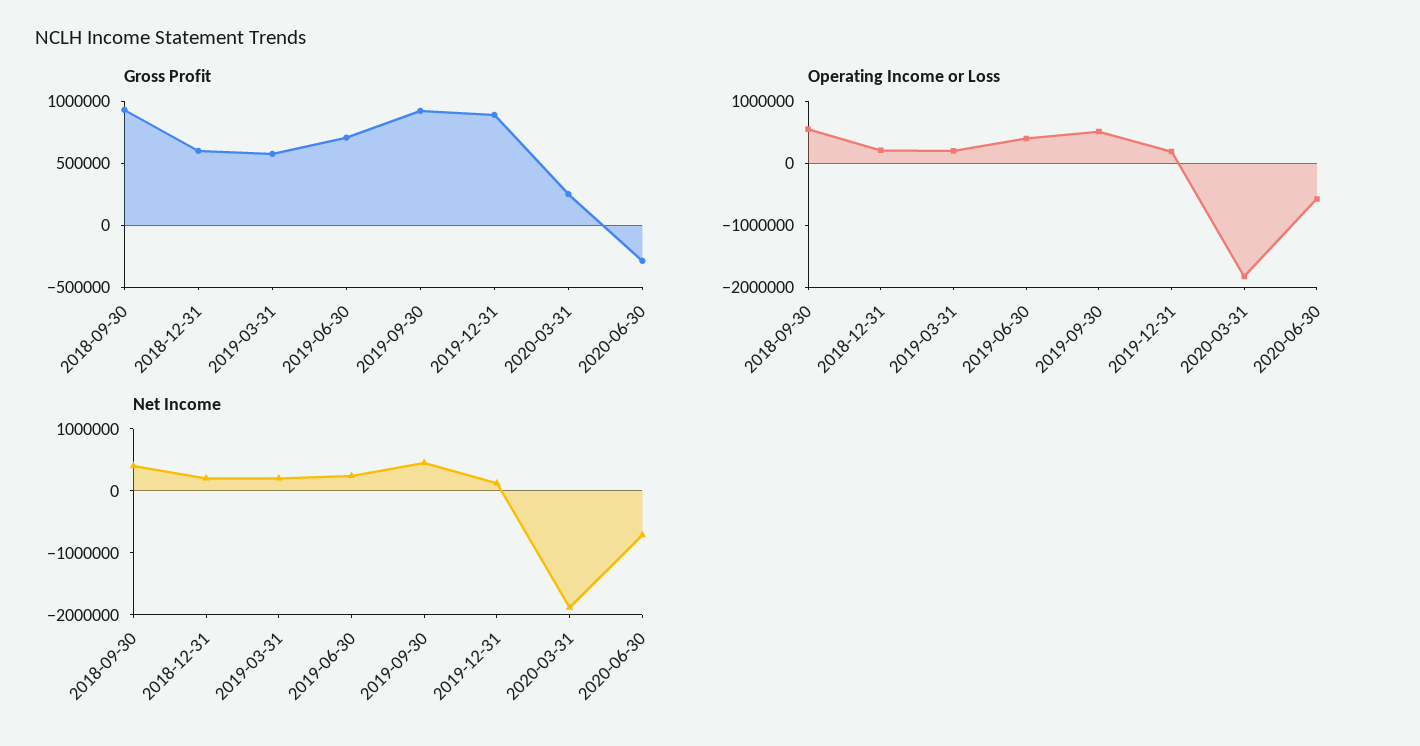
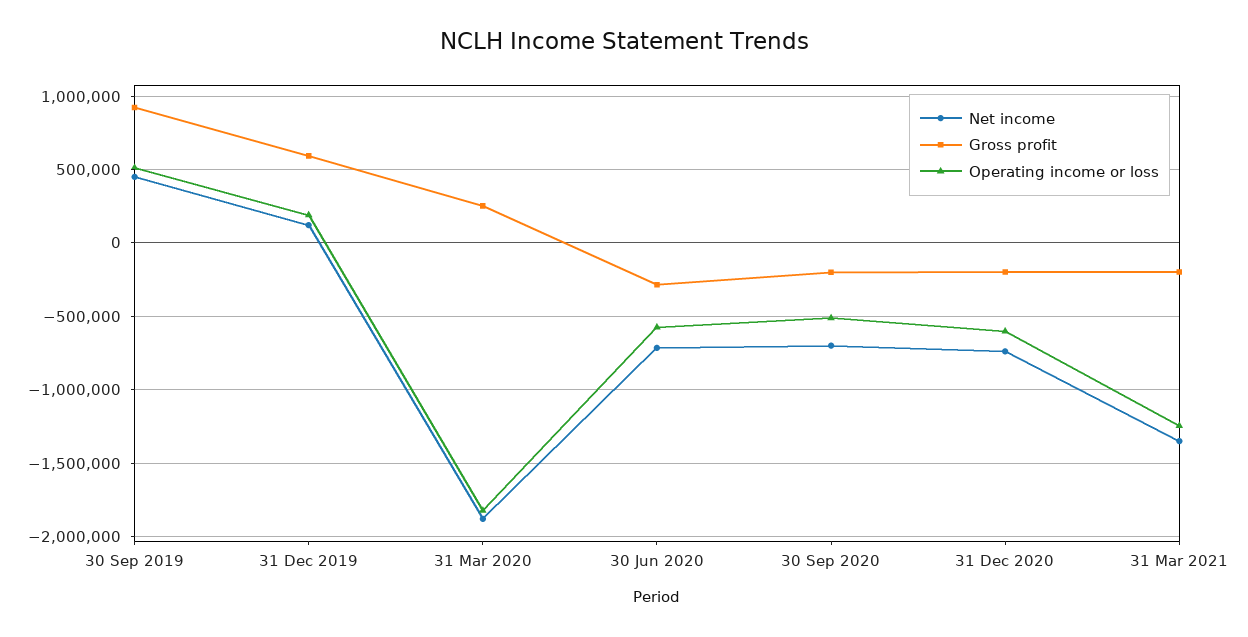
Gross Profit, 2018-09-30: 900000 -> none
Gross Profit, 2018-12-31: 600000 -> none
Gross Profit, 2019-03-31: 600000 -> none
Gross Profit, 2019-06-30: 700000 -> none
Gross Profit, 2019-12-31: 900000 -> 600000
Operating Income or Loss, 2018-09-30: 600000 -> none
Operating Income or Loss, 2018-12-31: 200000 -> none
Operating Income or Loss, 2019-03-31: 200000 -> none
Operating Income or Loss, 2019-06-30: 400000 -> none
Net Income, 2018-09-30: 400000 -> none
Net Income, 2018-12-31: 200000 -> none
Net Income, 2019-03-31: 200000 -> none
Net Income, 2019-06-30: 200000 -> none
Net Income, 30 Sep 2020: none -> -700000
Gross Profit, 30 Sep 2020: none -> -200000
Operating Income or Loss, 30 Sep 2020: none -> -500000
Net Income, 31 Dec 2020: none -> -750000
Gross Profit, 31 Dec 2020: none -> -200000
Operating Income or Loss, 31 Dec 2020: none -> -600000
Net Income, 31 Mar 2021: none -> -1350000
Gross Profit, 31 Mar 2021: none -> -200000
Operating Income or Loss, 31 Mar 2021: none -> -1250000

